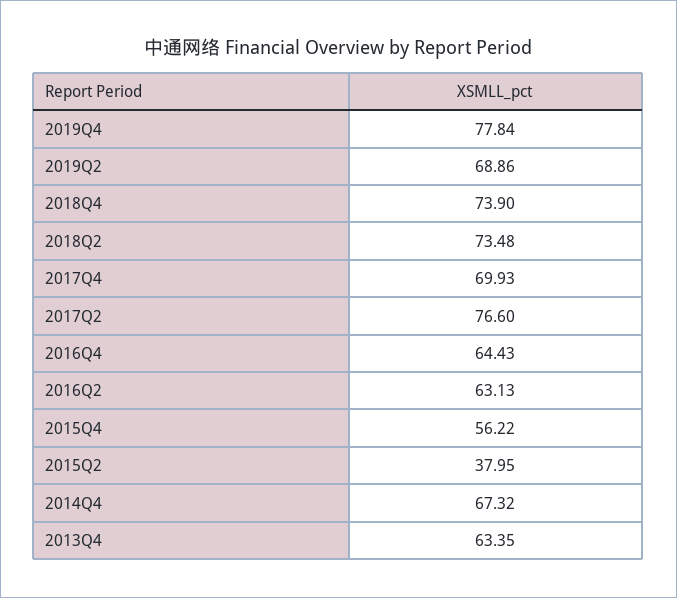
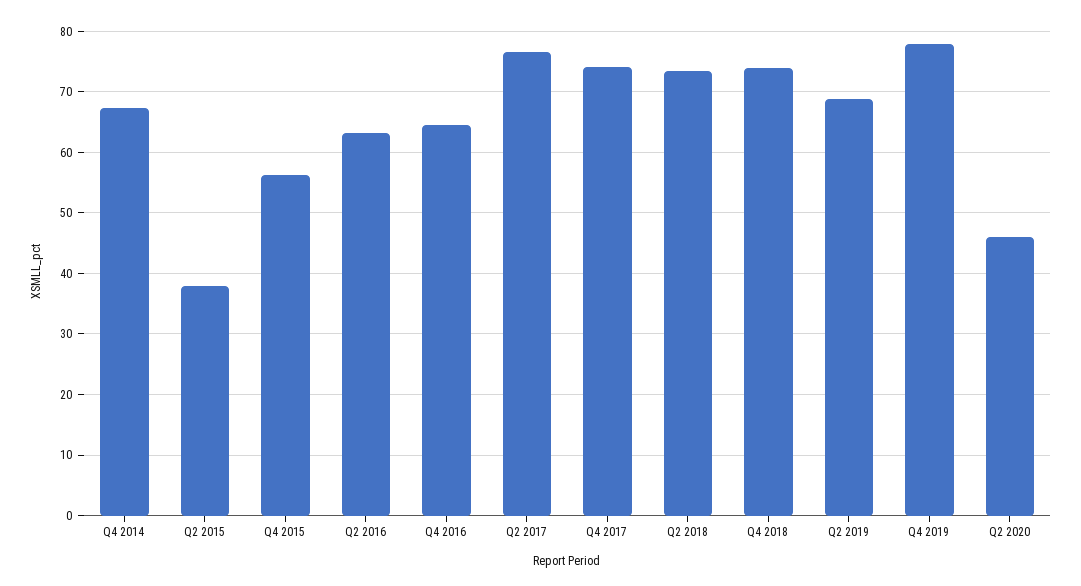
2017Q4: 69.93 -> 74
2013Q4: 63.35 -> none
Q2 2020: none -> 46

